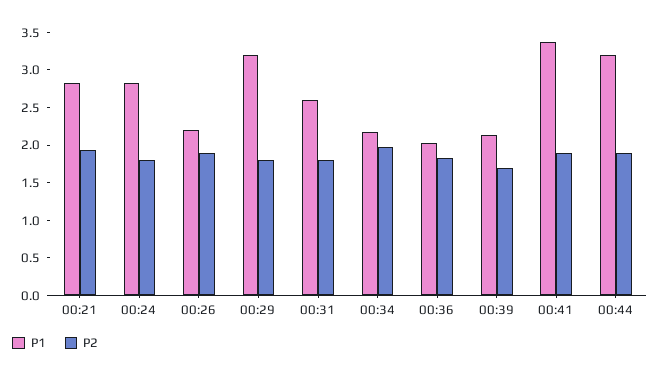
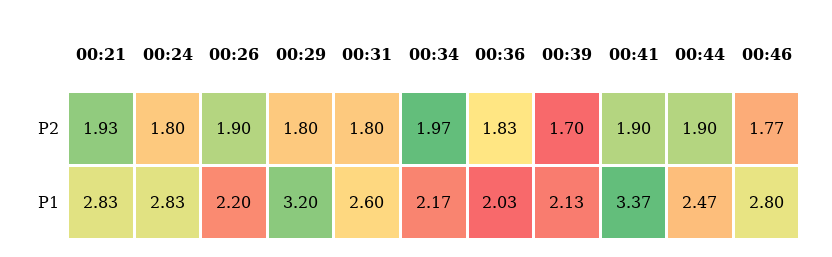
P1, 00:44: 3.25 -> 2.47
P2, 00:46: none -> 1.77
P1, 00:46: none -> 2.8

